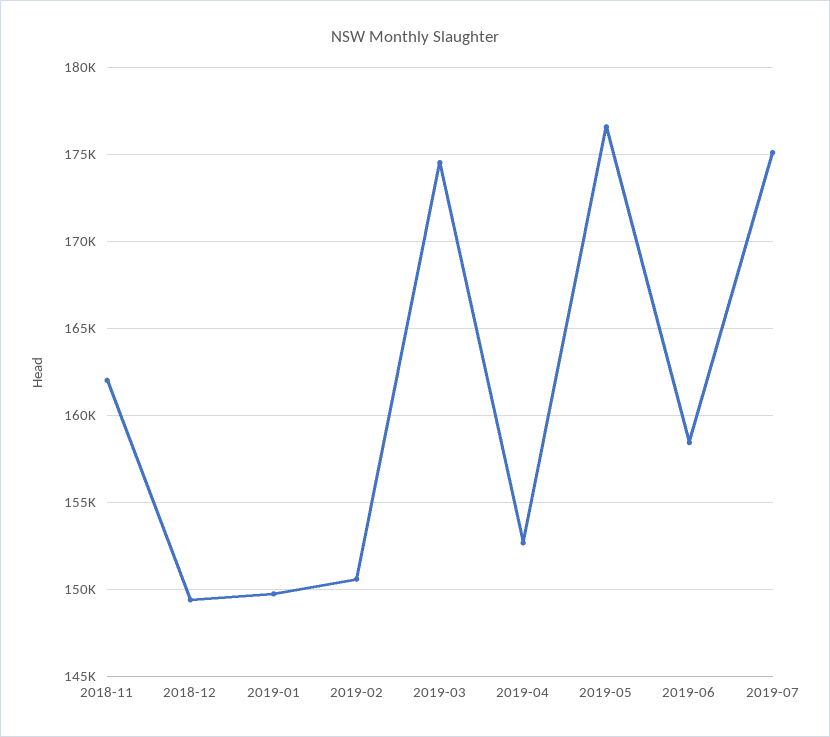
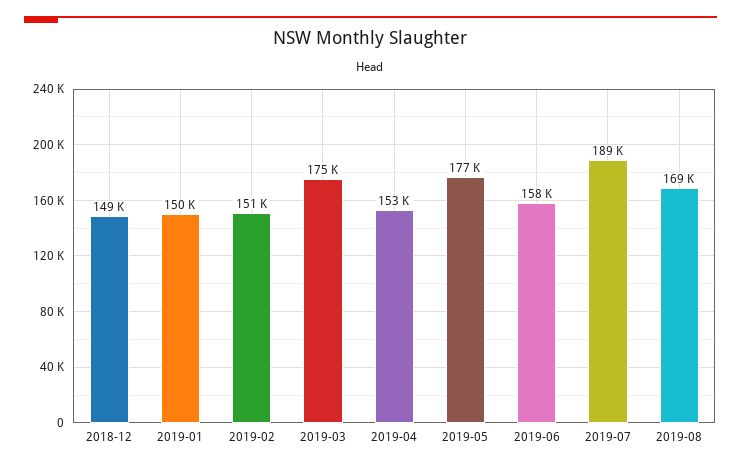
2018-11: 162000 -> none
2019-07: 175000 -> 189000
2019-08: none -> 169000

